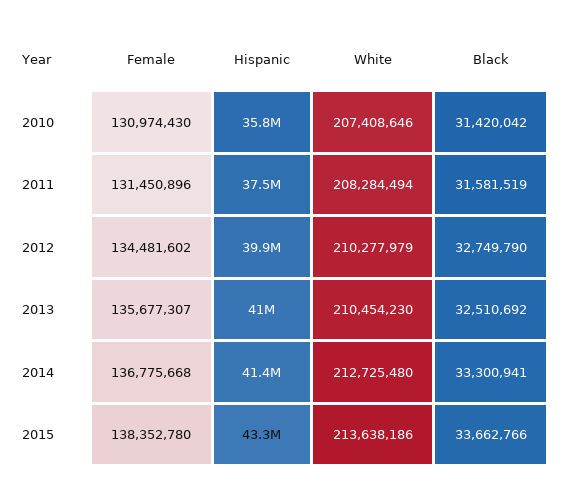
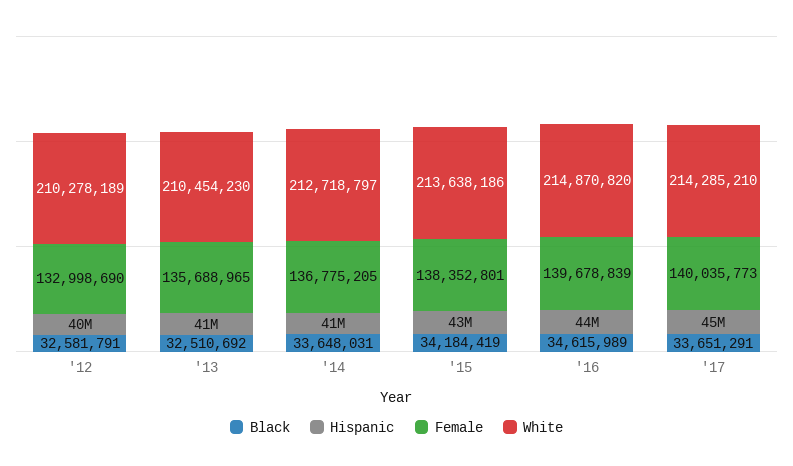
Female, 2010: 130974430 -> none
Hispanic, 2010: 35800000 -> none
White, 2010: 207408646 -> none
Black, 2010: 31420042 -> none
Female, 2011: 131450896 -> none
Hispanic, 2011: 37500000 -> none
White, 2011: 208284494 -> none
Black, 2011: 31581519 -> none
Female, 2012: 134481602 -> 132998690
White, 2012: 210277979 -> 210278189
Black, 2012: 32749790 -> 32581791
Female, 2013: 135677307 -> 135688965
Female, 2014: 136775668 -> 136775205
White, 2014: 212725480 -> 212718797
Black, 2014: 33300941 -> 33648031
Female, 2015: 138352780 -> 138352801
Black, 2015: 33662766 -> 34184419
Black, '16: none -> 34615989
Hispanic, '16: none -> 44000000
Female, '16: none -> 139678839
White, '16: none -> 214870820
Black, '17: none -> 33651291
Hispanic, '17: none -> 45000000
Female, '17: none -> 140035773
White, '17: none -> 214285210

